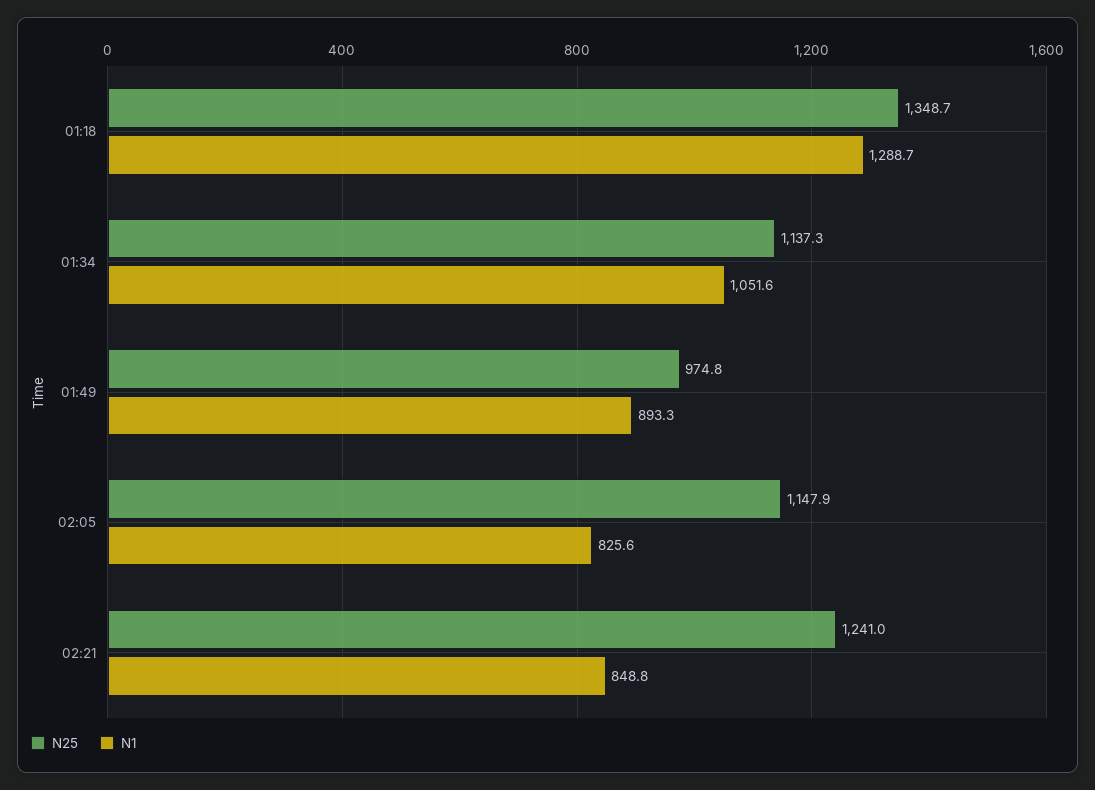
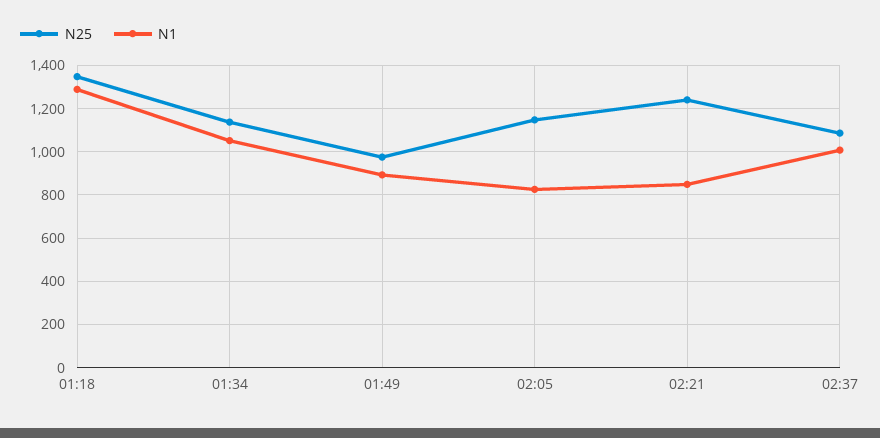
N25, 02:37: none -> 1100
N1, 02:37: none -> 1000

